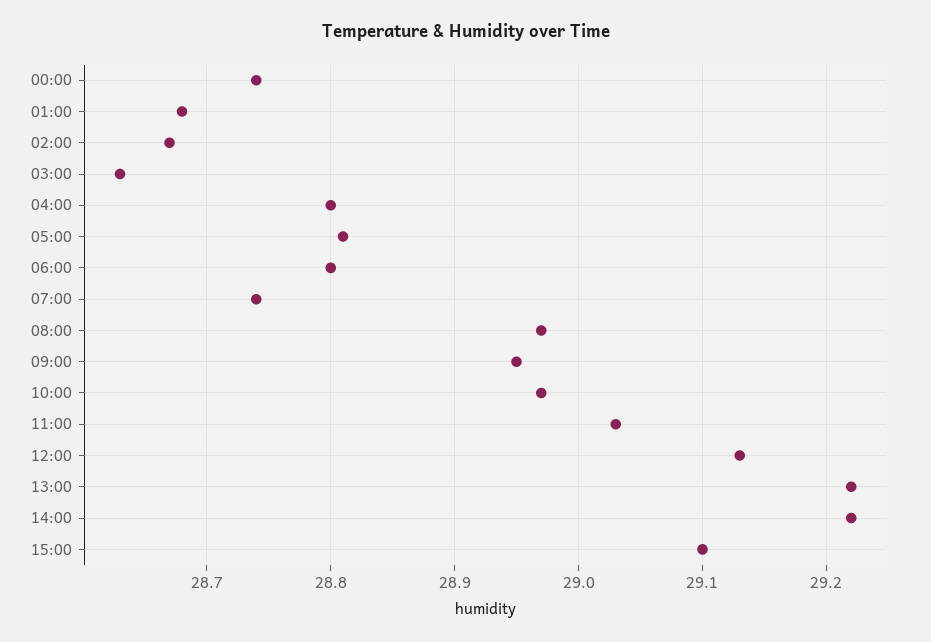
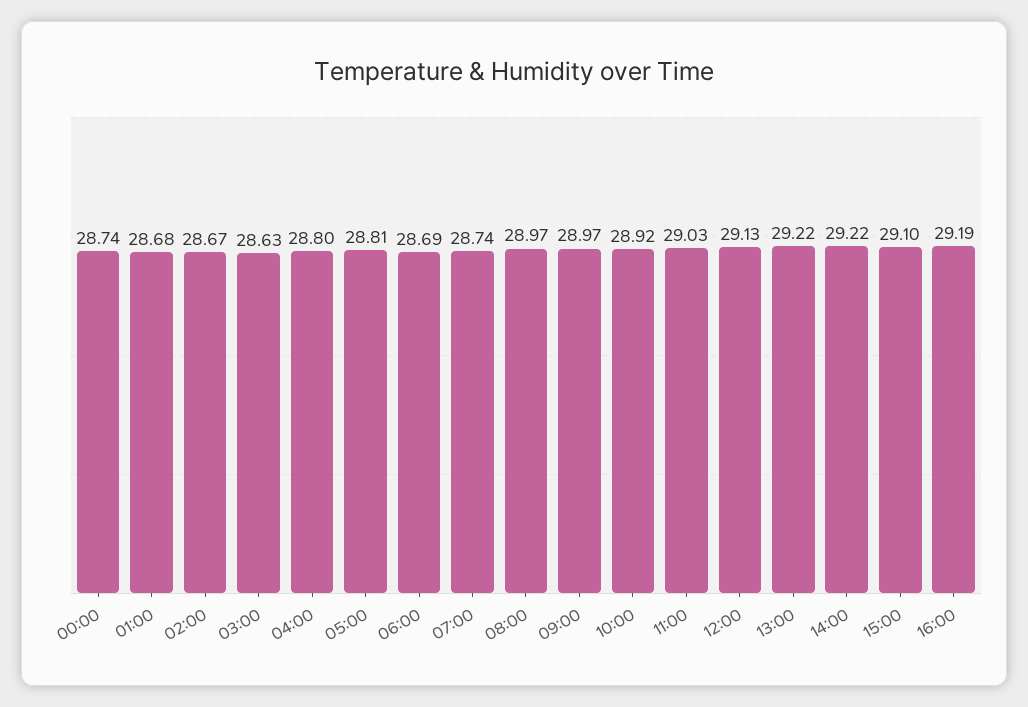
06:00: 28.8 -> 28.69
09:00: 28.95 -> 28.97
10:00: 28.97 -> 28.92
16:00: none -> 29.19

